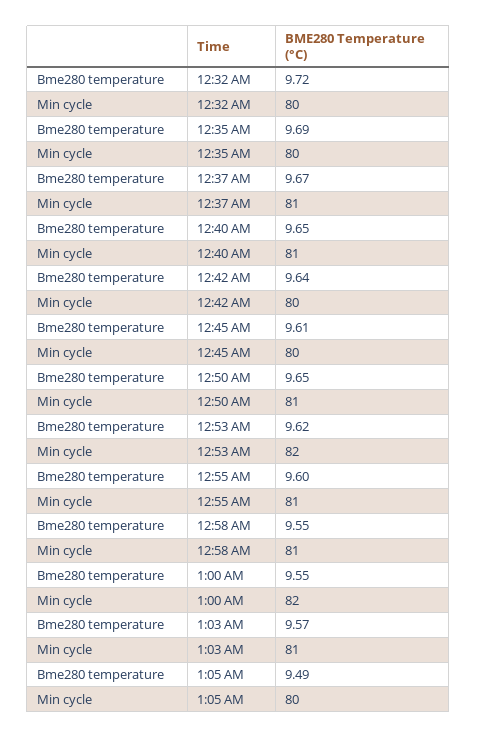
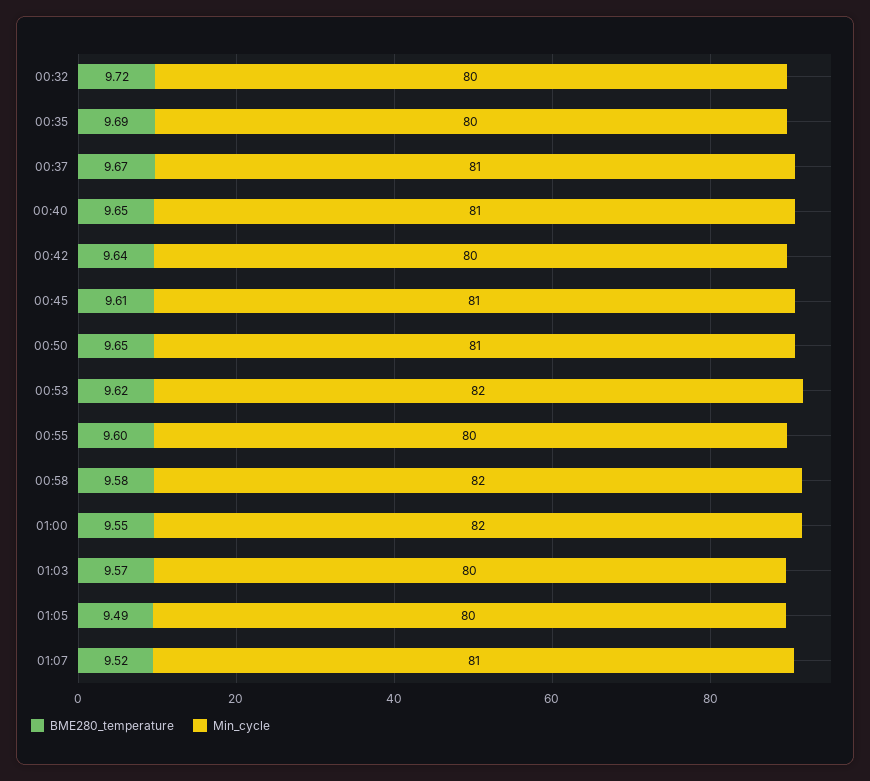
Min cycle, 12:45 AM: 80 -> 81
Min cycle, 12:55 AM: 81 -> 80
Bme280 temperature, 12:58 AM: 9.55 -> 9.58
Min cycle, 12:58 AM: 81 -> 82
Min cycle, 1:03 AM: 81 -> 80
Bme280 temperature, 01:07: none -> 9.52
Min cycle, 01:07: none -> 81

